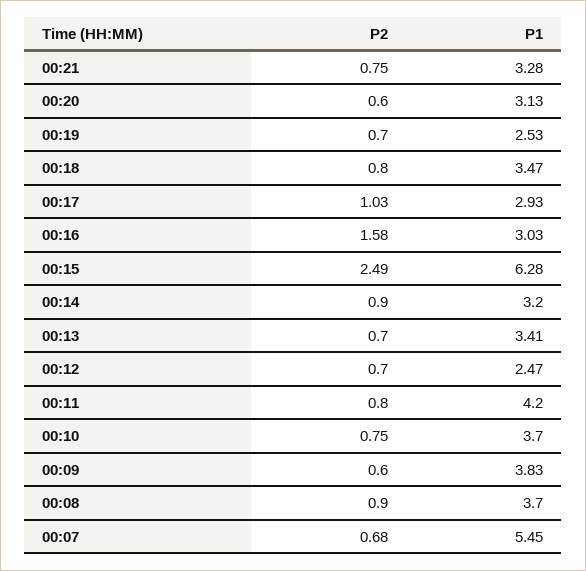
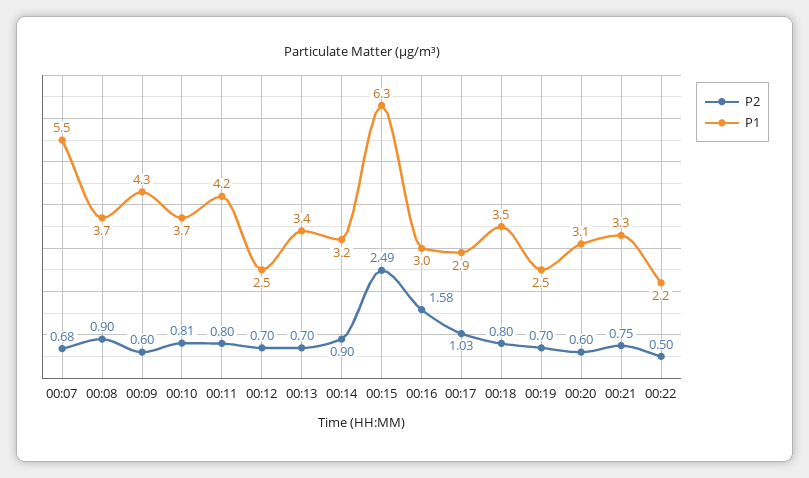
P2, 00:10: 0.75 -> 0.81
P1, 00:09: 3.83 -> 4.3
P2, 00:22: none -> 0.5
P1, 00:22: none -> 2.2

